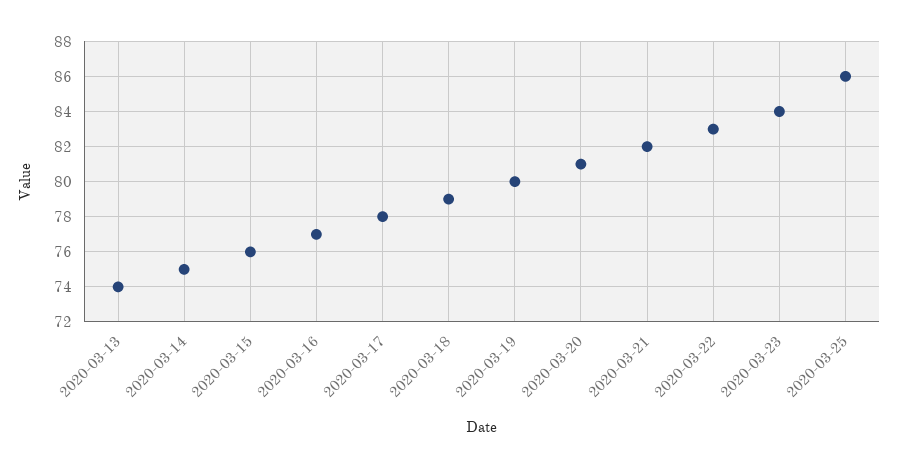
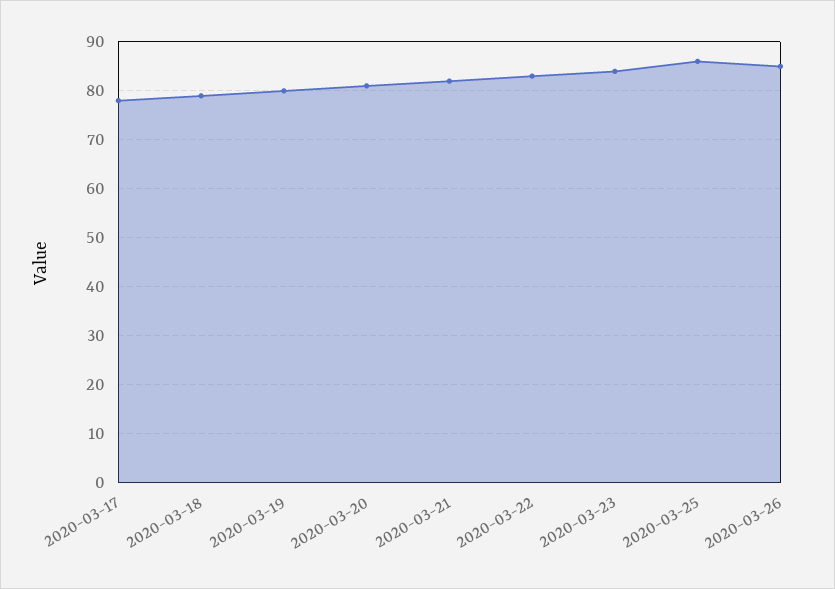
2020-03-13: 74 -> none
2020-03-14: 75 -> none
2020-03-15: 76 -> none
2020-03-16: 77 -> none
2020-03-26: none -> 85

